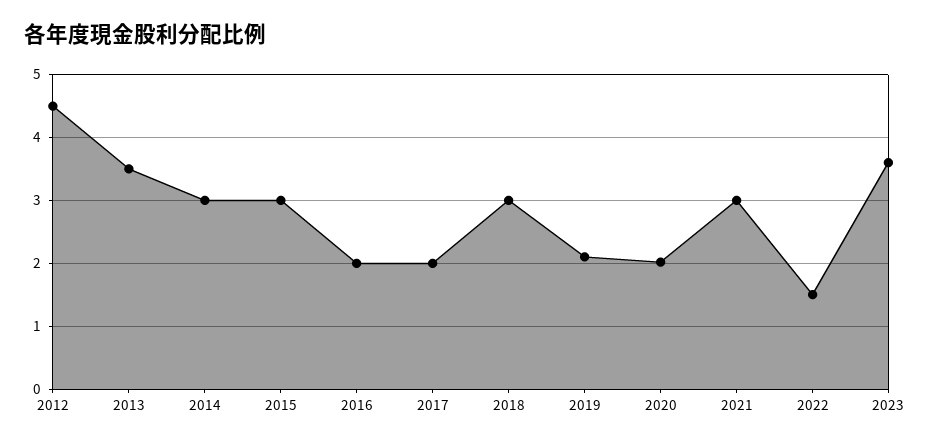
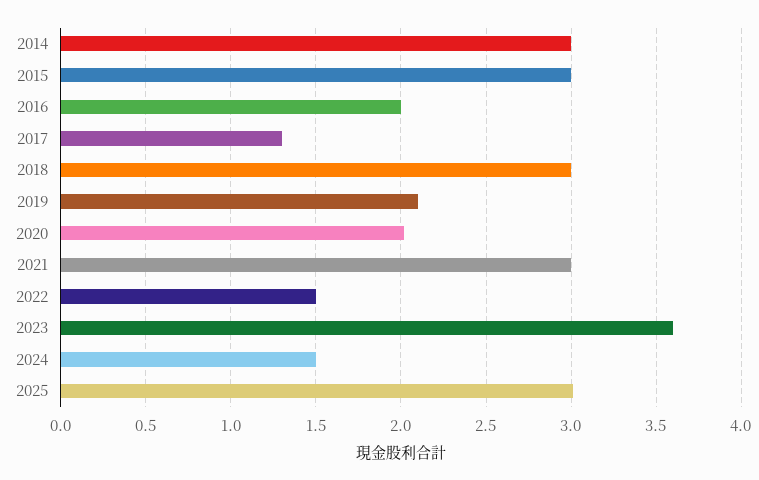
2012: 4.5 -> none
2013: 3.5 -> none
2017: 2 -> 1.3
2024: none -> 1.5
2025: none -> 3

